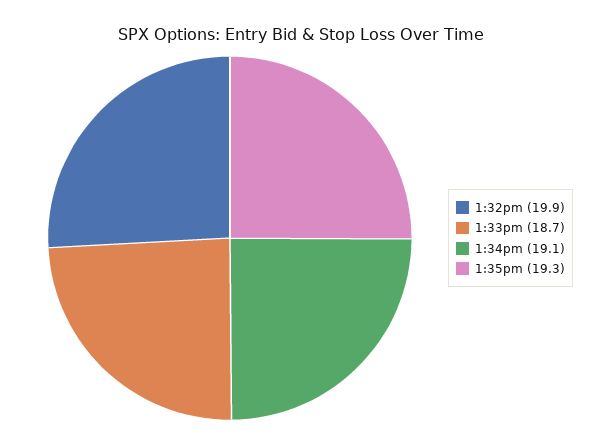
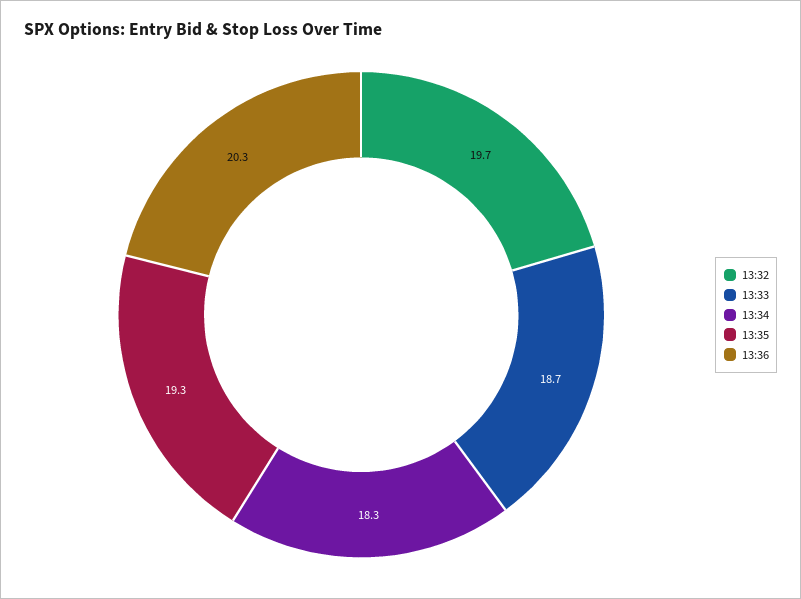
1:32pm: 19.9 -> 19.7
1:34pm: 19.1 -> 18.3
13:36: none -> 20.3

